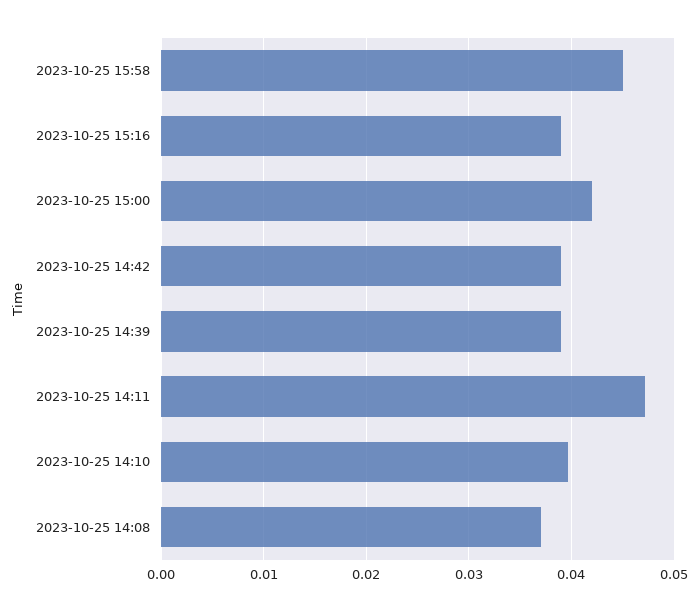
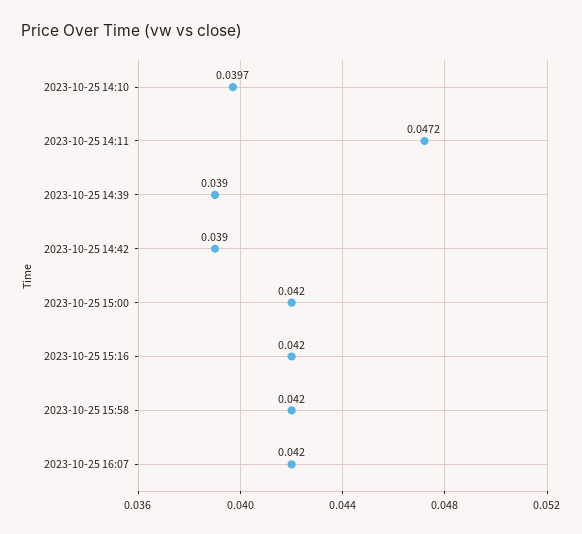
2023-10-25 15:58: 0.045 -> 0.042
2023-10-25 15:16: 0.039 -> 0.042
2023-10-25 14:08: 0.037 -> none
2023-10-25 16:07: none -> 0.042

